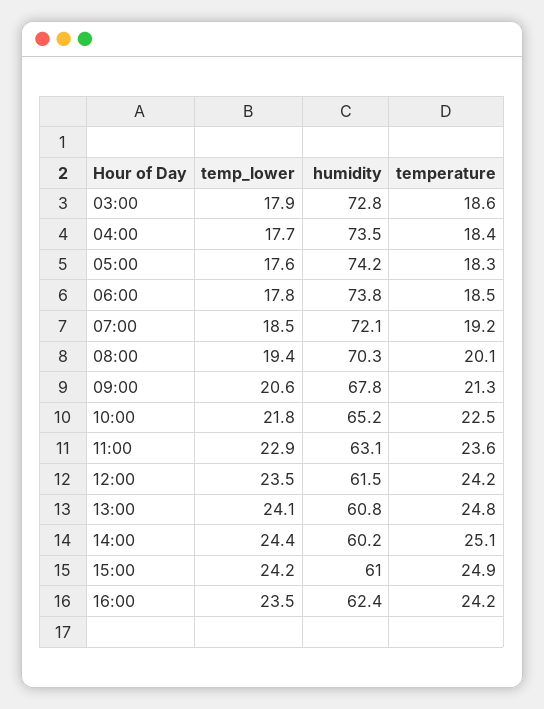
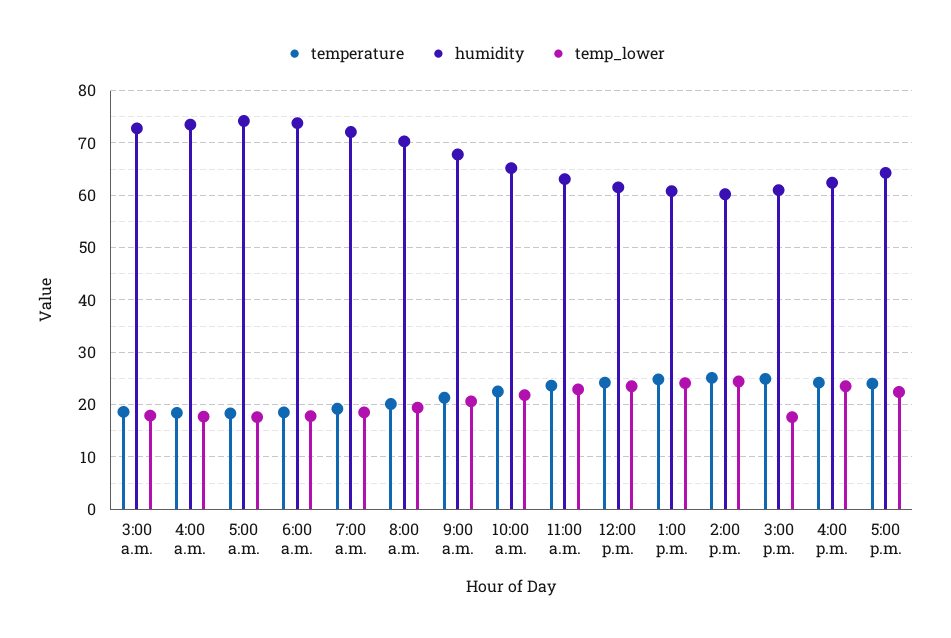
temp_lower, 15:00: 24.2 -> 18
temperature, 5:00 p.m.: none -> 24
humidity, 5:00 p.m.: none -> 64
temp_lower, 5:00 p.m.: none -> 22

